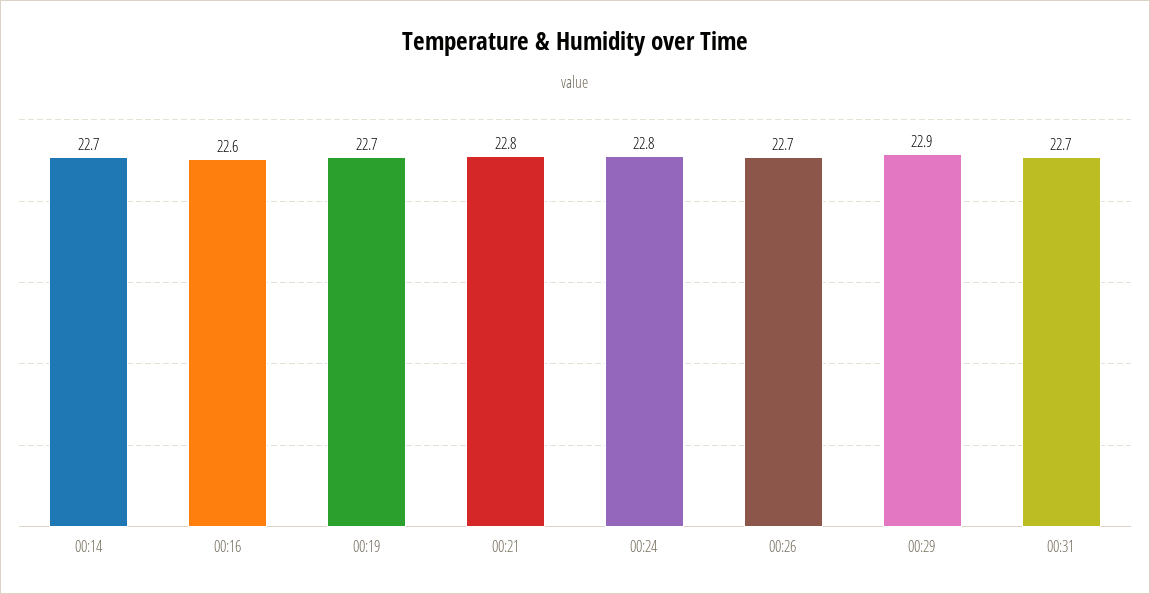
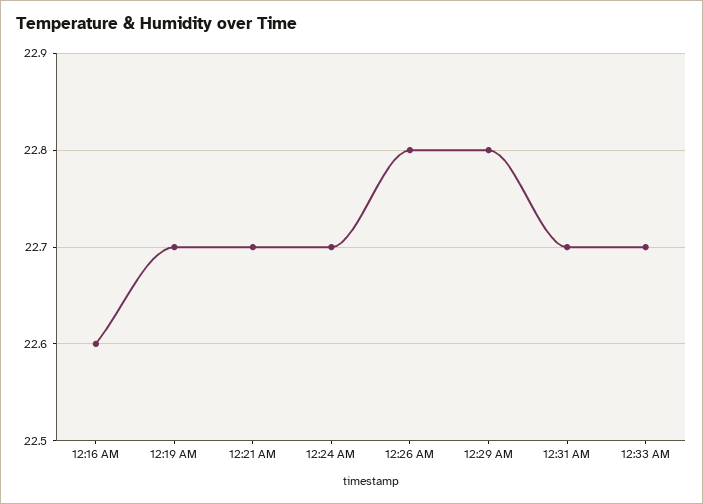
00:14: 22.7 -> none
00:21: 22.8 -> 22.7
00:24: 22.8 -> 22.7
00:26: 22.7 -> 22.8
00:29: 22.9 -> 22.8
12:33 AM: none -> 22.7

